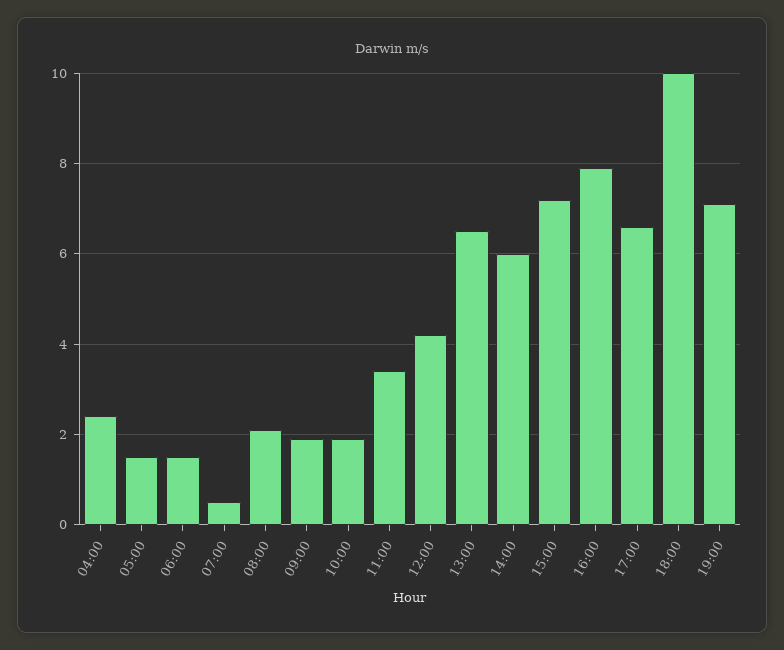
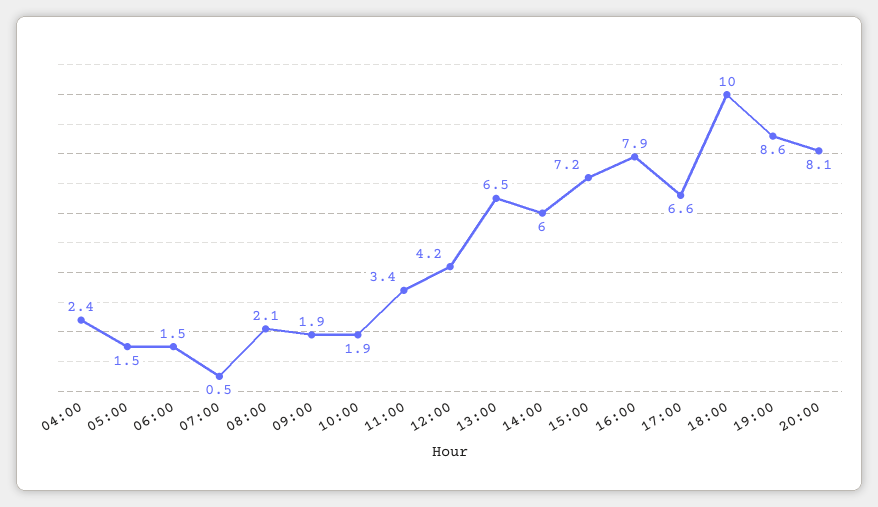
19:00: 7 -> 8.6
20:00: none -> 8.1

